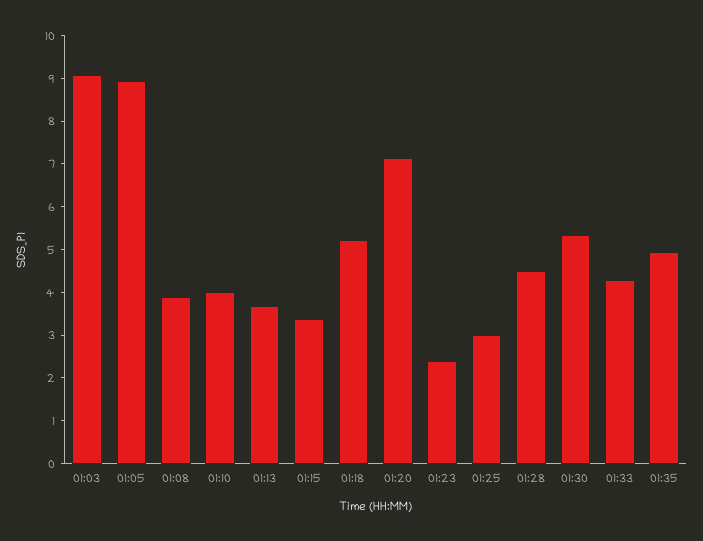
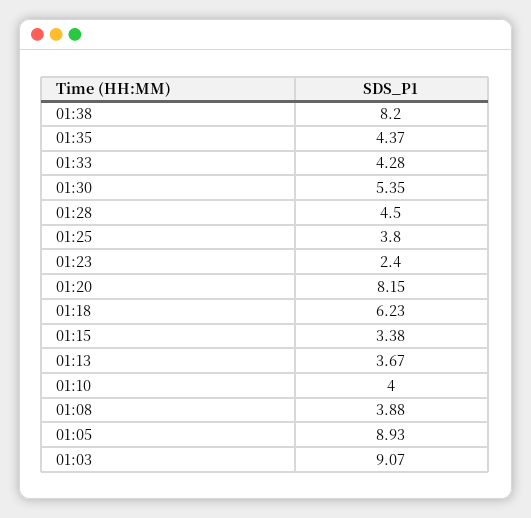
01:18: 5.2 -> 6.23
01:20: 7.2 -> 8.15
01:25: 3 -> 3.8
01:35: 5 -> 4.37
01:38: none -> 8.2

